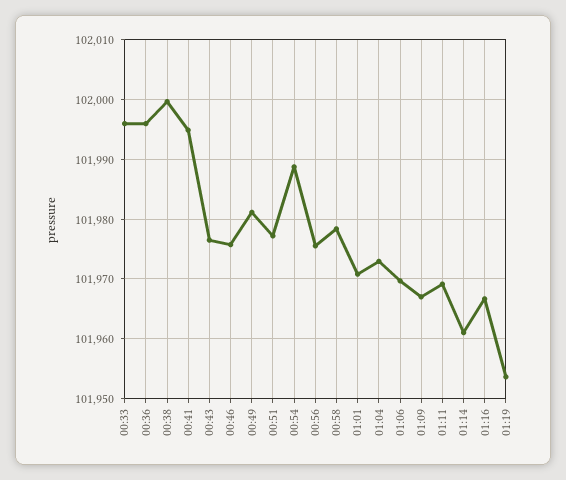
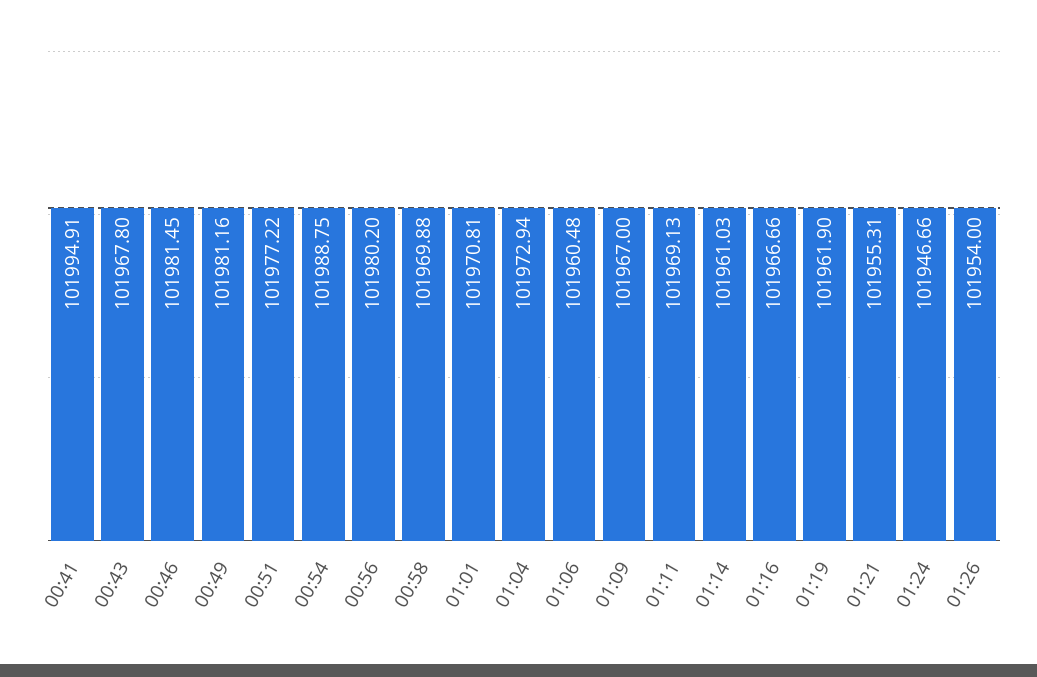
00:33: 101996 -> none
00:36: 101996 -> none
00:38: 102000 -> none
00:43: 101976 -> 101967.8
00:46: 101976 -> 101981.45
00:56: 101976 -> 101980.2
00:58: 101978 -> 101969.88
01:06: 101970 -> 101960.48
01:19: 101954 -> 101961.9
01:21: none -> 101955.31
01:24: none -> 101946.66
01:26: none -> 101954

